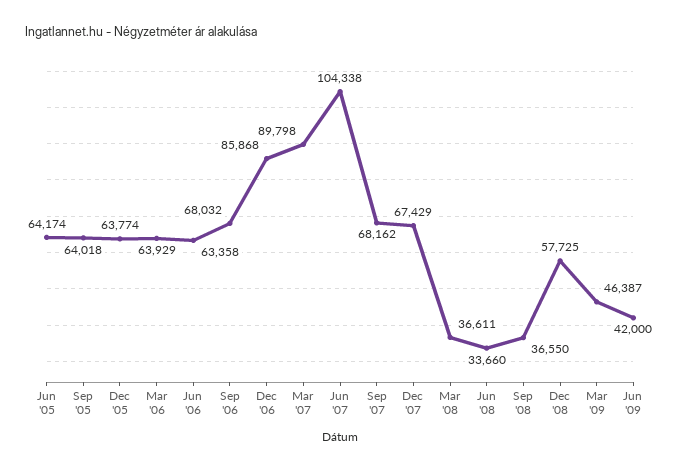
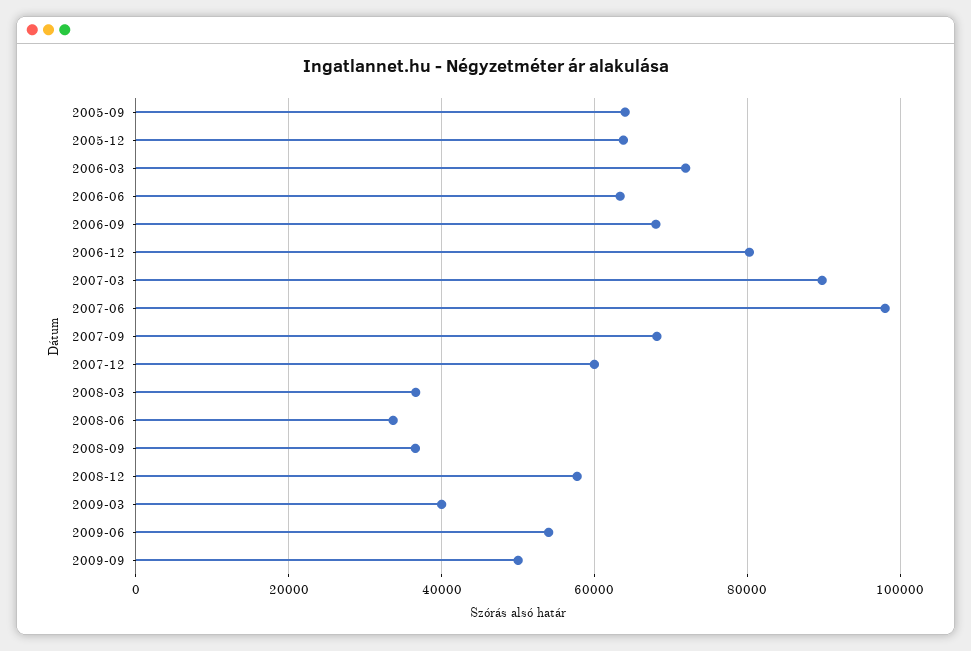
Jun '05: 64174 -> none
Mar '06: 63929 -> 72000
Dec '06: 85868 -> 80000
Jun '07: 104338 -> 98000
Dec '07: 67429 -> 60000
Mar '09: 46387 -> 40000
Jun '09: 42000 -> 54000
2009-09: none -> 50000

